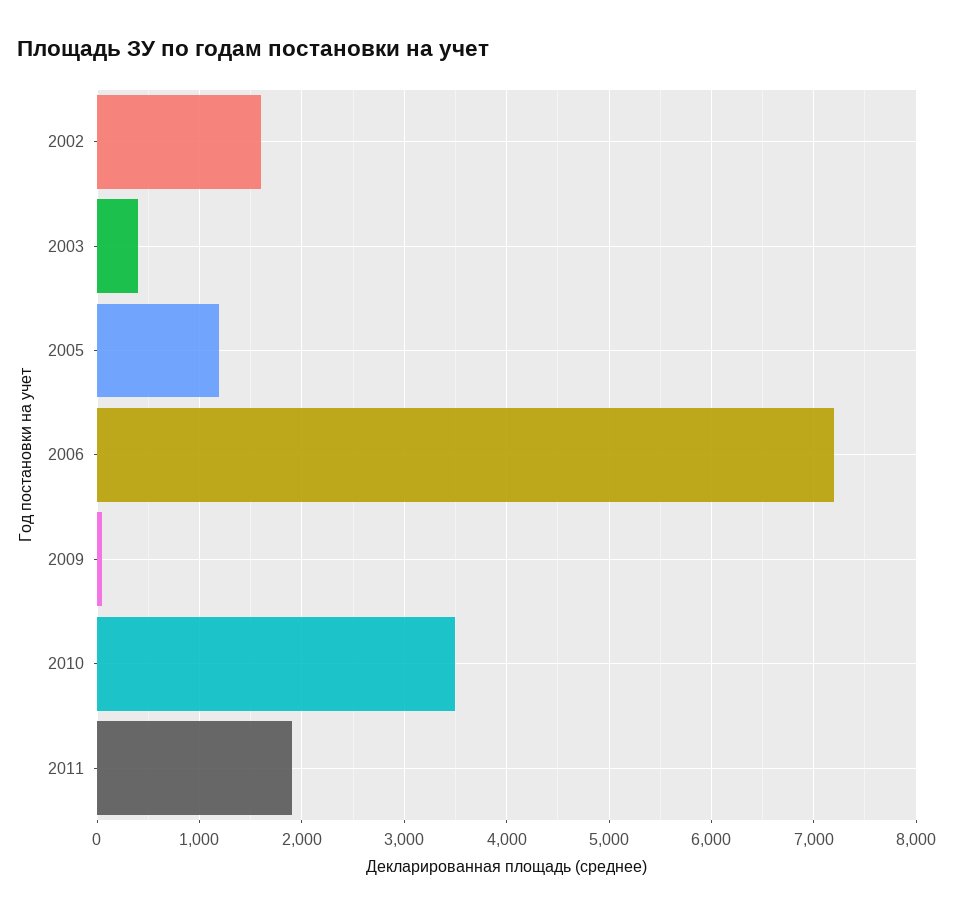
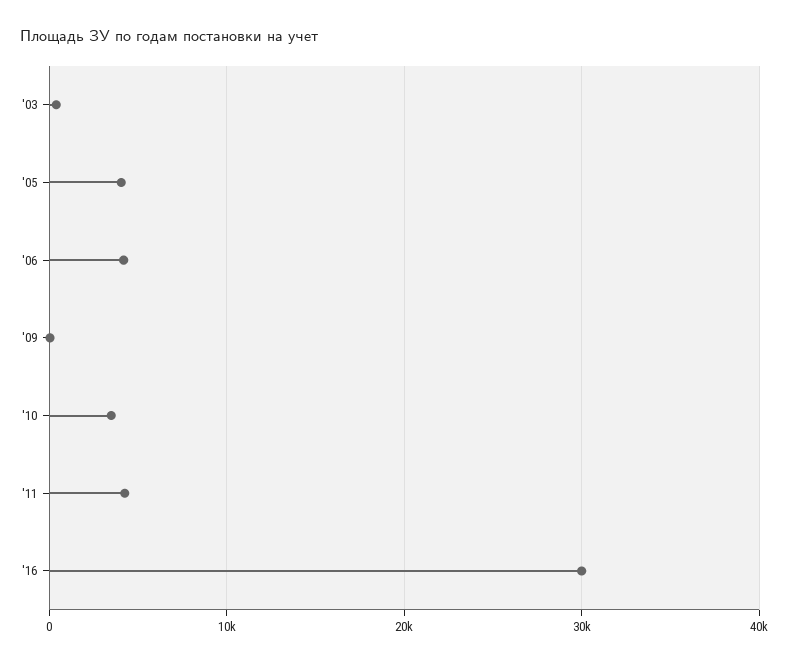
2002: 1600 -> none
2005: 1200 -> 4000
2006: 7200 -> 4000
2011: 1900 -> 4000
'16: none -> 30000

